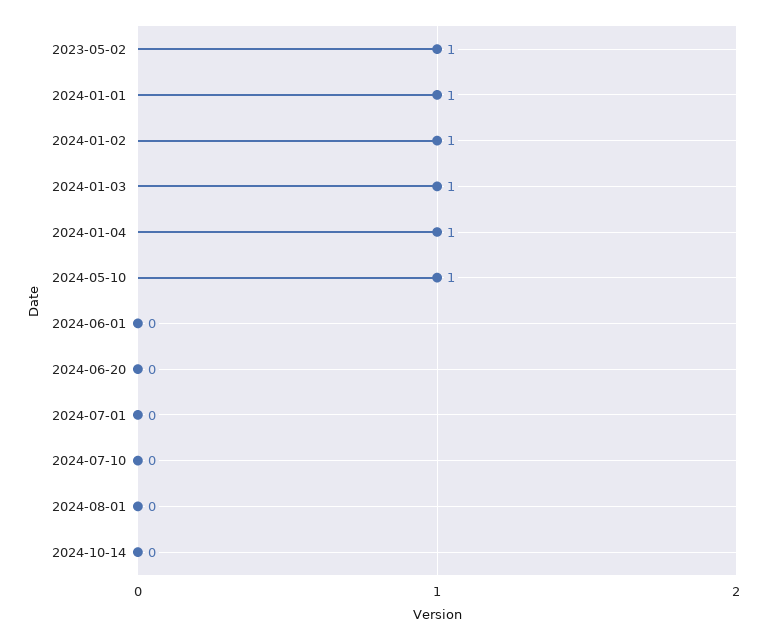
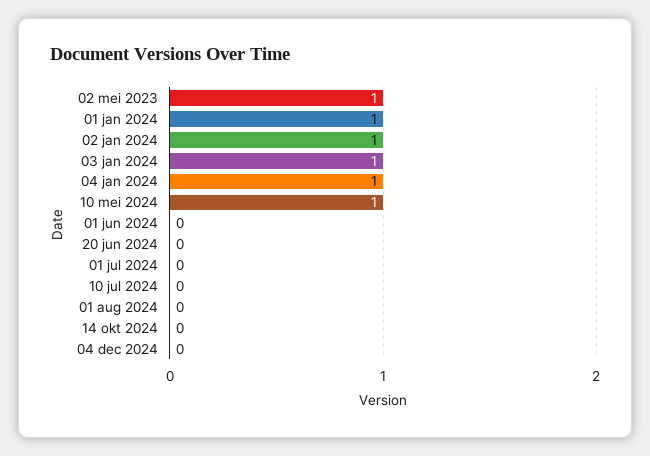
04 dec 2024: none -> 0

